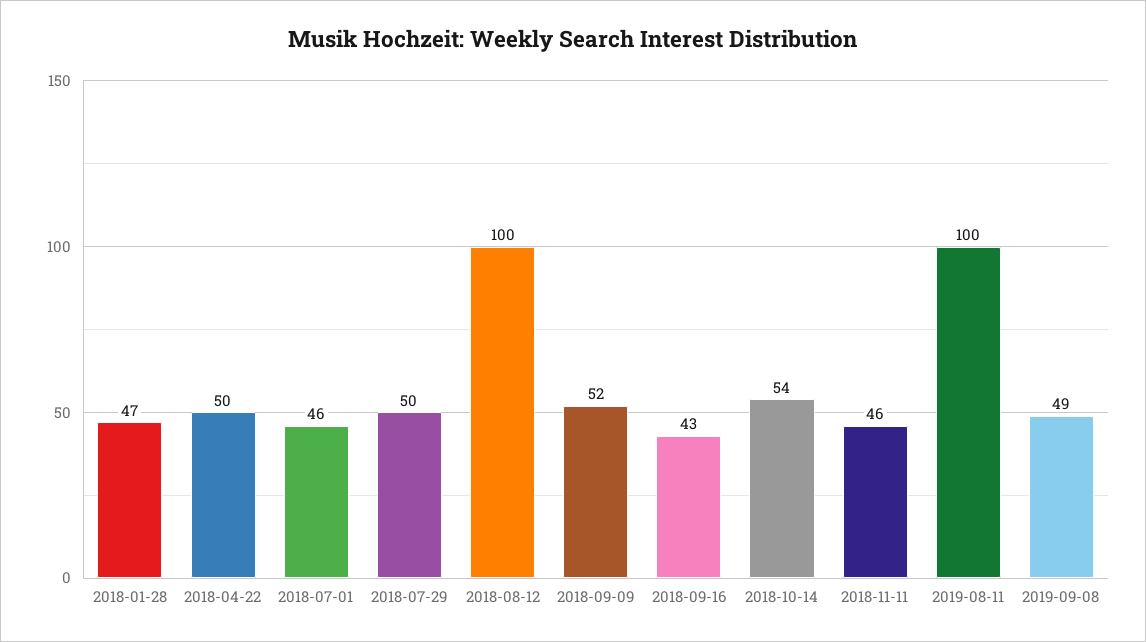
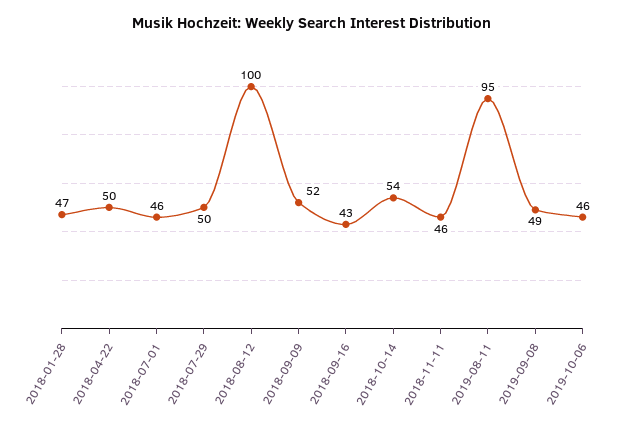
2019-08-11: 100 -> 95
2019-10-06: none -> 46

